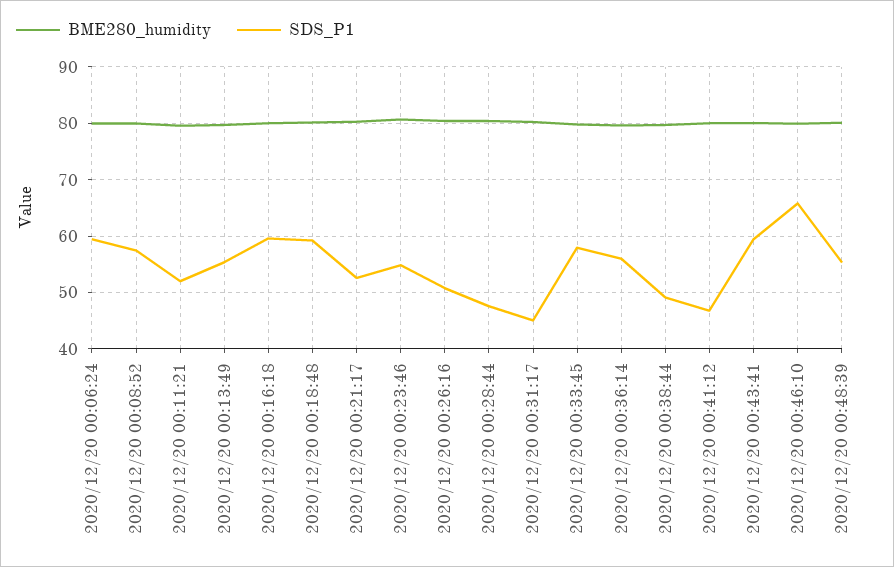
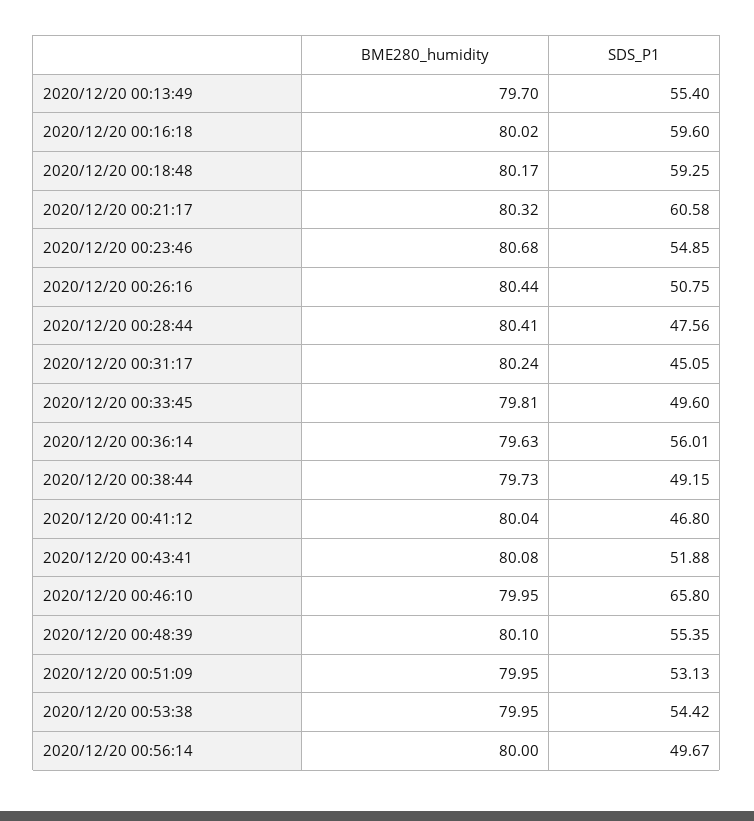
BME280_humidity, 2020/12/20 00:06:24: 80 -> none
SDS_P1, 2020/12/20 00:06:24: 60 -> none
BME280_humidity, 2020/12/20 00:08:52: 80 -> none
SDS_P1, 2020/12/20 00:08:52: 58 -> none
BME280_humidity, 2020/12/20 00:11:21: 80 -> none
SDS_P1, 2020/12/20 00:11:21: 52 -> none
SDS_P1, 2020/12/20 00:21:17: 52 -> 60.58
SDS_P1, 2020/12/20 00:33:45: 58 -> 49.6
SDS_P1, 2020/12/20 00:43:41: 60 -> 51.88
BME280_humidity, 2020/12/20 00:51:09: none -> 79.95
SDS_P1, 2020/12/20 00:51:09: none -> 53.13
BME280_humidity, 2020/12/20 00:53:38: none -> 79.95
SDS_P1, 2020/12/20 00:53:38: none -> 54.42
BME280_humidity, 2020/12/20 00:56:14: none -> 80
SDS_P1, 2020/12/20 00:56:14: none -> 49.67

